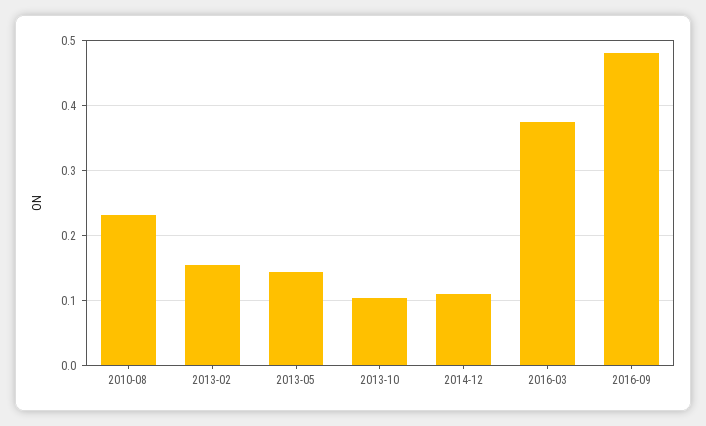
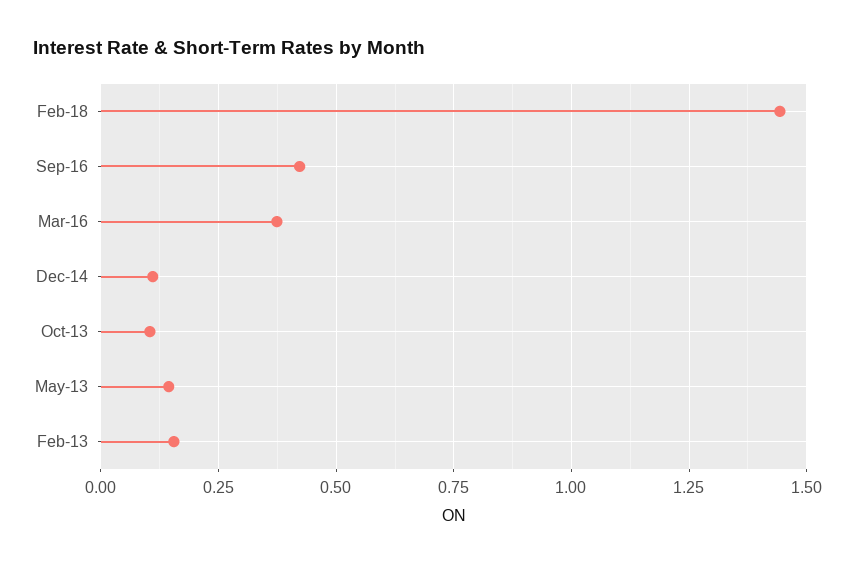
2010-08: 0.23 -> none
2016-09: 0.48 -> 0.425
Feb-18: none -> 1.45

